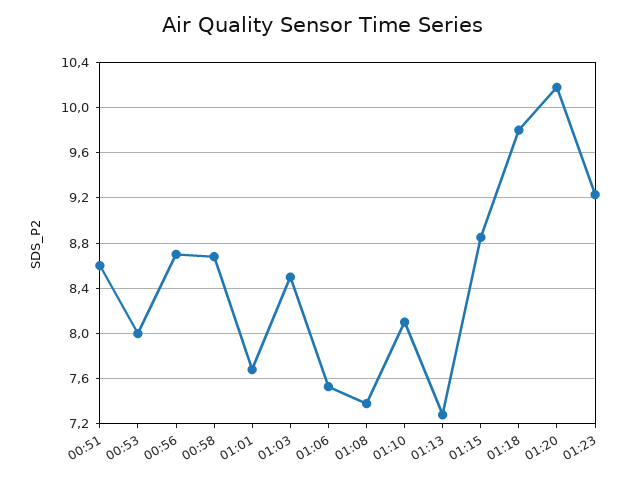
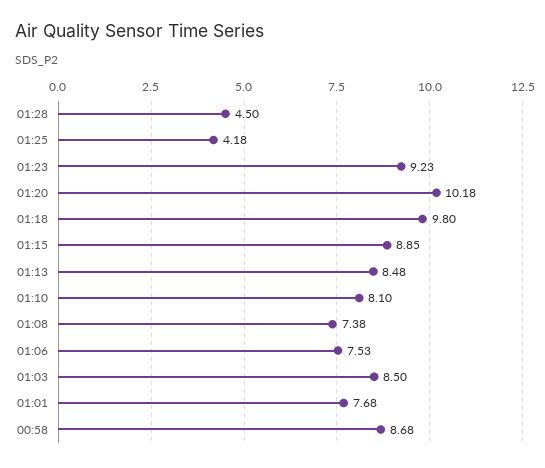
00:51: 8.6 -> none
00:53: 8 -> none
00:56: 8.7 -> none
01:13: 7.3 -> 8.48
01:28: none -> 4.5
01:25: none -> 4.18

